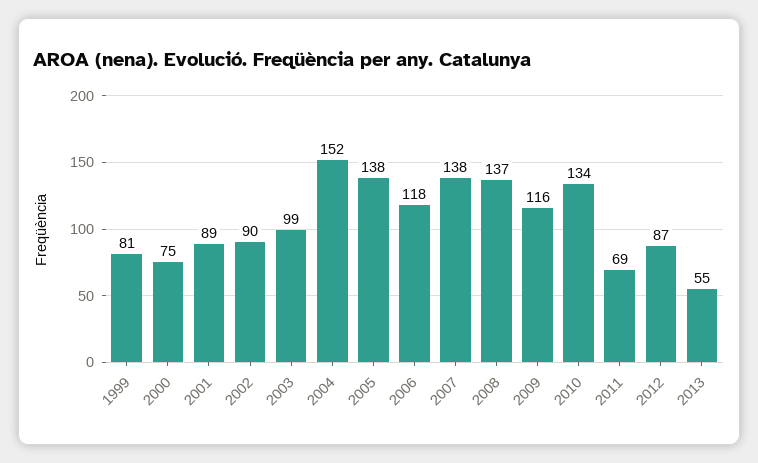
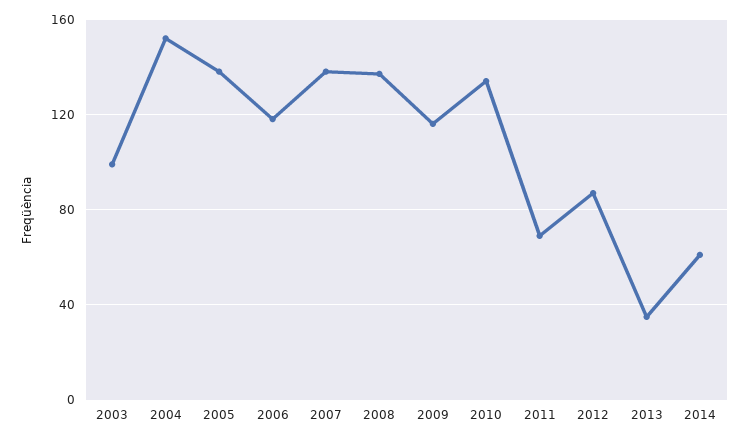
1999: 81 -> none
2000: 75 -> none
2001: 89 -> none
2002: 90 -> none
2013: 55 -> 35
2014: none -> 60

